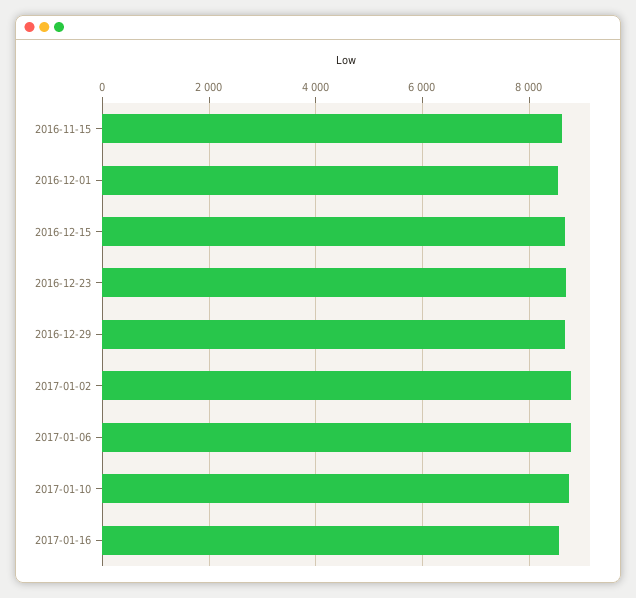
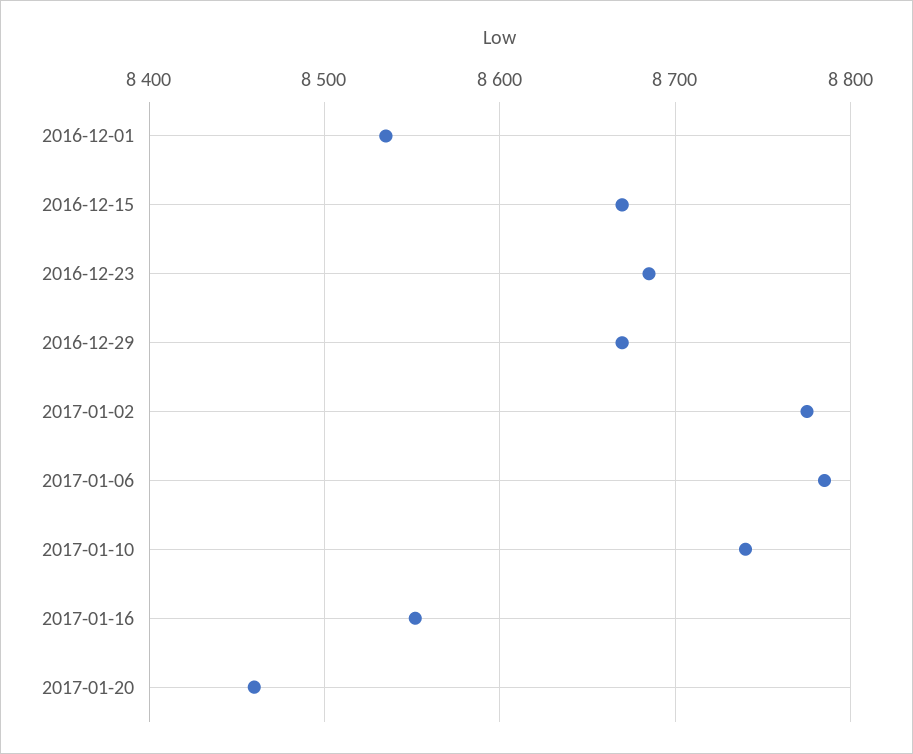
2016-11-15: 8600 -> none
2017-01-20: none -> 8460

